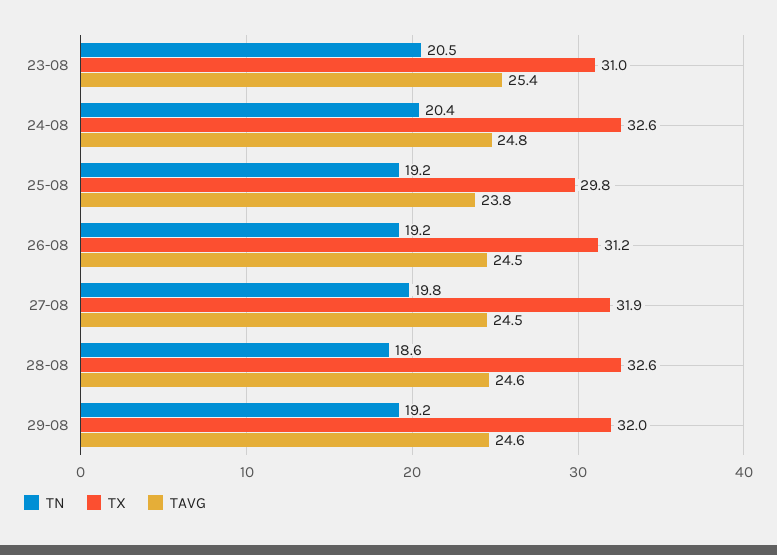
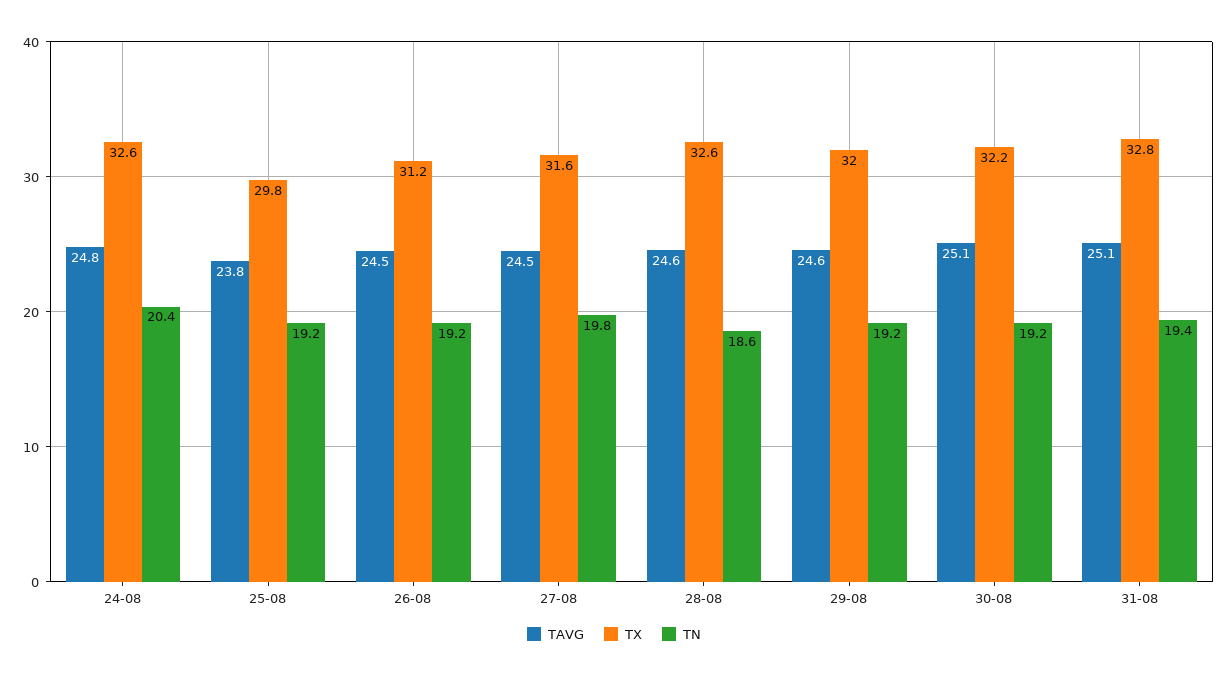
TN, 23-08: 20.5 -> none
TX, 23-08: 31 -> none
TAVG, 23-08: 25.4 -> none
TX, 27-08: 31.9 -> 31.6
TAVG, 30-08: none -> 25.1
TX, 30-08: none -> 32.2
TN, 30-08: none -> 19.2
TAVG, 31-08: none -> 25.1
TX, 31-08: none -> 32.8
TN, 31-08: none -> 19.4

